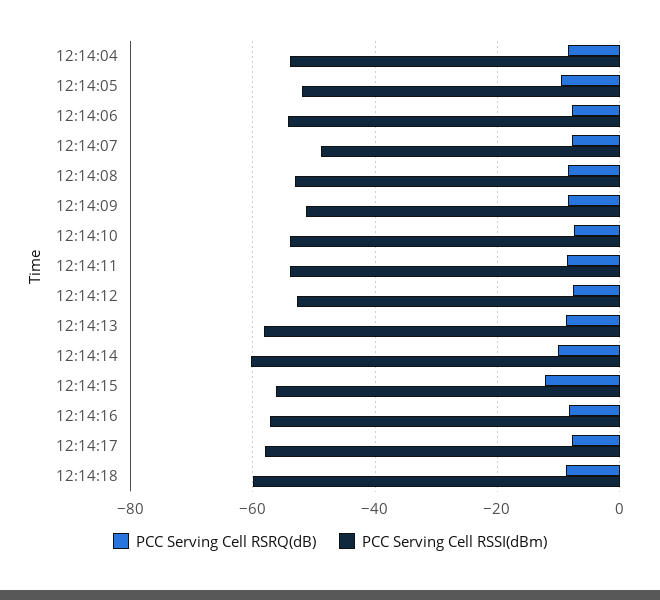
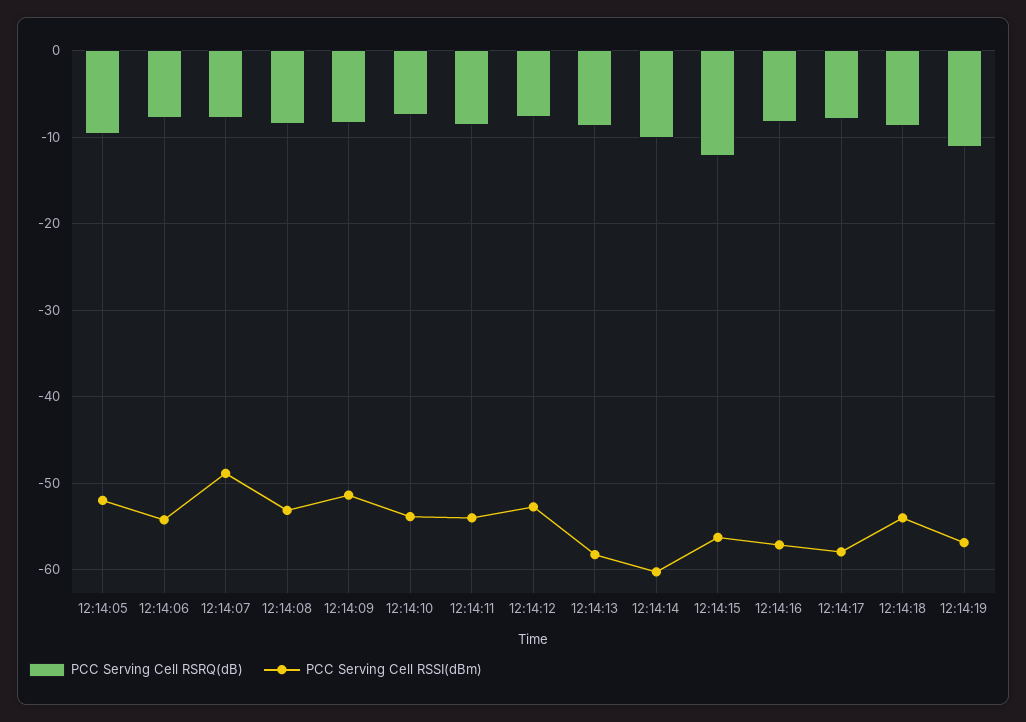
PCC Serving Cell RSRQ(dB), 12:14:04: -8 -> none
PCC Serving Cell RSSI(dBm), 12:14:04: -54 -> none
PCC Serving Cell RSSI(dBm), 12:14:18: -60 -> -54
PCC Serving Cell RSRQ(dB), 12:14:19: none -> -11
PCC Serving Cell RSSI(dBm), 12:14:19: none -> -57

